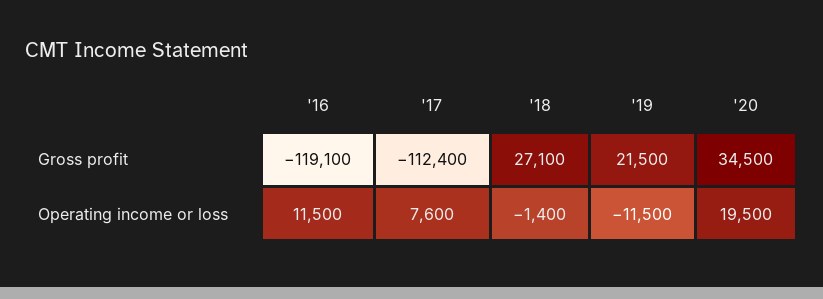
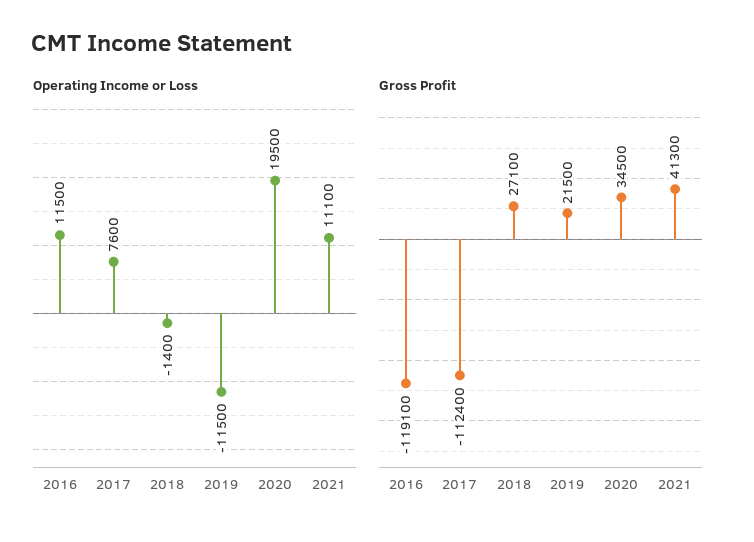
Operating income or loss, 2021: none -> 11100
Gross profit, 2021: none -> 41300

